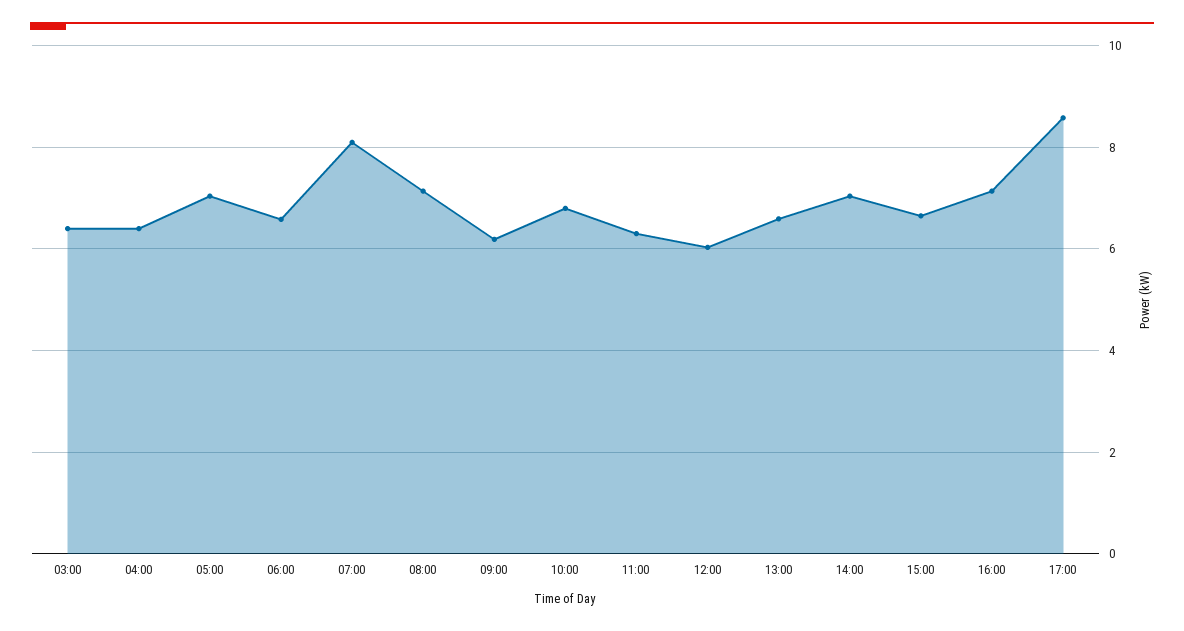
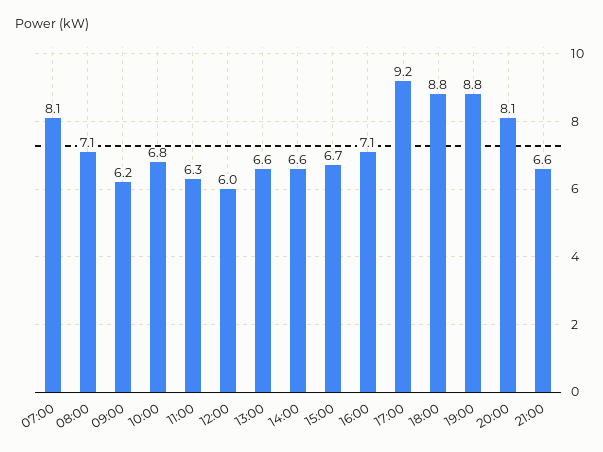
03:00: 6.4 -> none
04:00: 6.4 -> none
05:00: 7 -> none
06:00: 6.6 -> none
14:00: 7 -> 6.6
17:00: 8.6 -> 9.2
18:00: none -> 8.8
19:00: none -> 8.8
20:00: none -> 8.1
21:00: none -> 6.6

